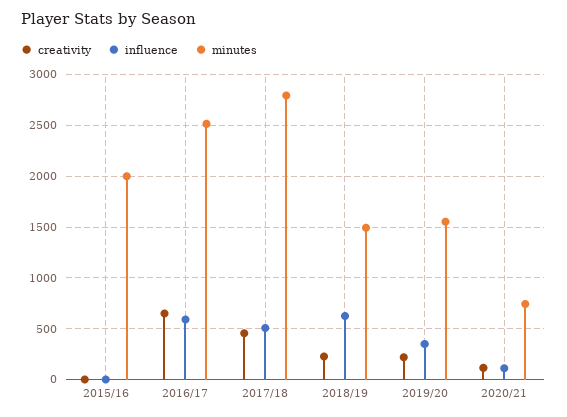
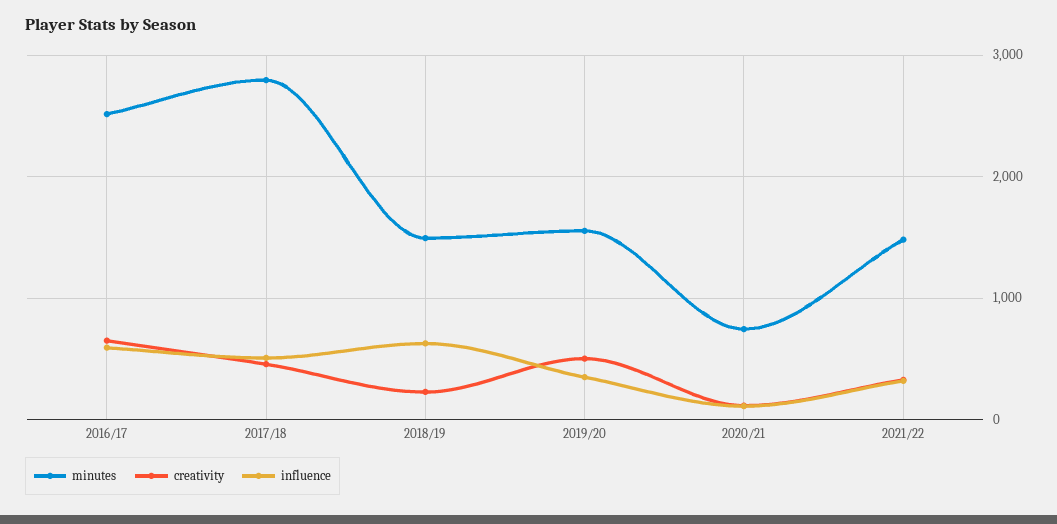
creativity, 2015/16: 0 -> none
influence, 2015/16: 0 -> none
minutes, 2015/16: 2000 -> none
creativity, 2019/20: 200 -> 500
minutes, 2021/22: none -> 1500
creativity, 2021/22: none -> 300
influence, 2021/22: none -> 300

